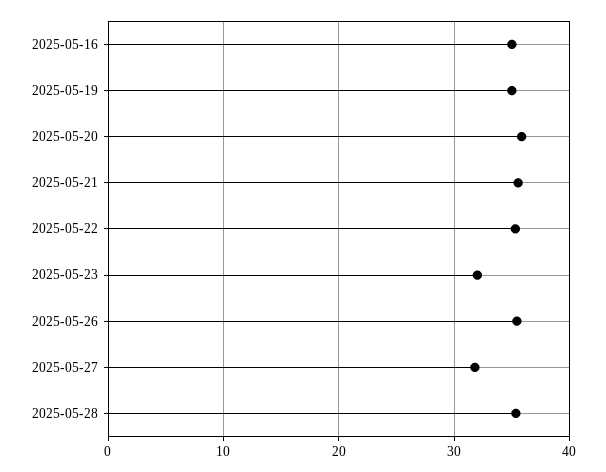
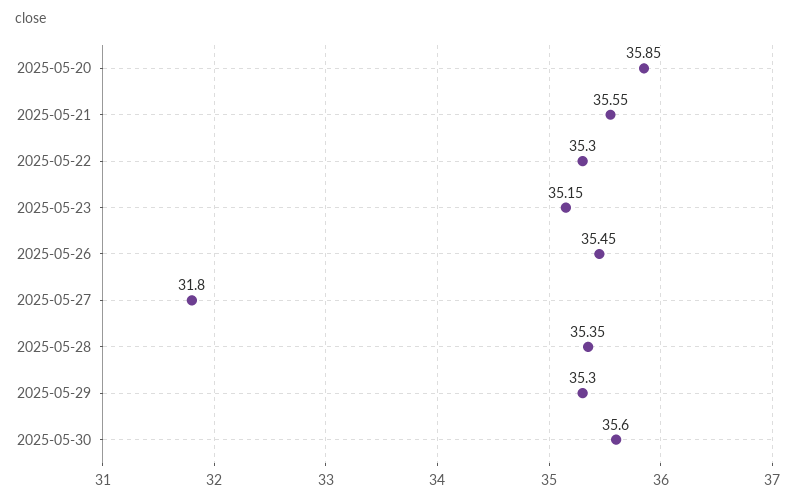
2025-05-16: 35 -> none
2025-05-19: 35 -> none
2025-05-23: 32 -> 35.15
2025-05-29: none -> 35.3
2025-05-30: none -> 35.6

